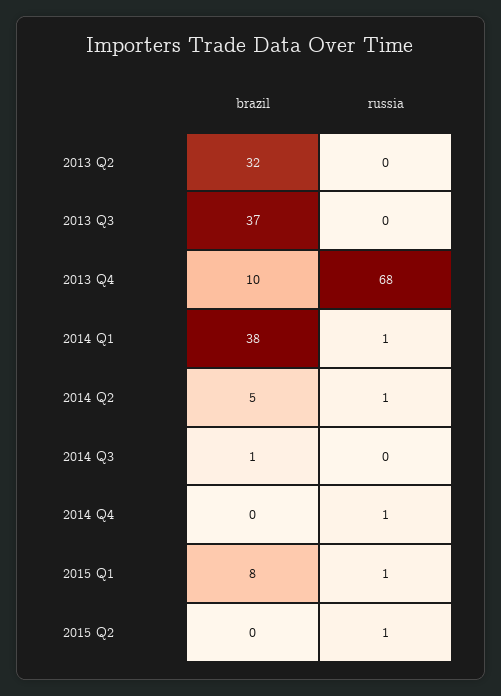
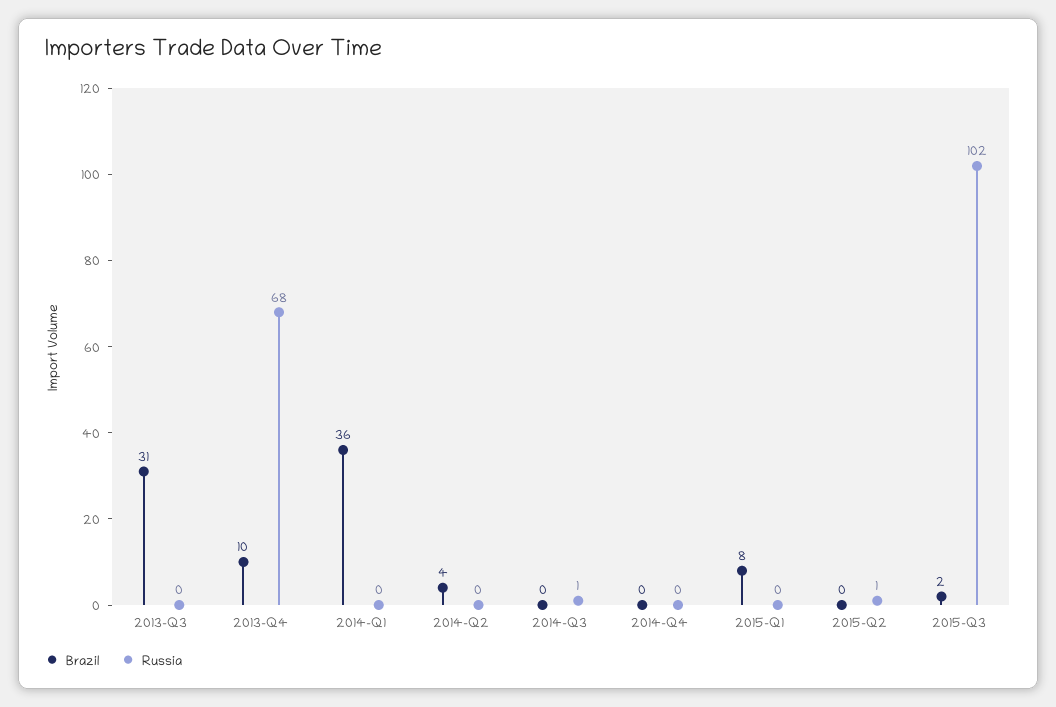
brazil, 2013 Q2: 32 -> none
russia, 2013 Q2: 0 -> none
brazil, 2013 Q3: 37 -> 31
brazil, 2014 Q1: 38 -> 36
russia, 2014 Q1: 1 -> 0
brazil, 2014 Q2: 5 -> 4
russia, 2014 Q2: 1 -> 0
brazil, 2014 Q3: 1 -> 0
russia, 2014 Q3: 0 -> 1
russia, 2014 Q4: 1 -> 0
russia, 2015 Q1: 1 -> 0
brazil, 2015-Q3: none -> 2
russia, 2015-Q3: none -> 102

